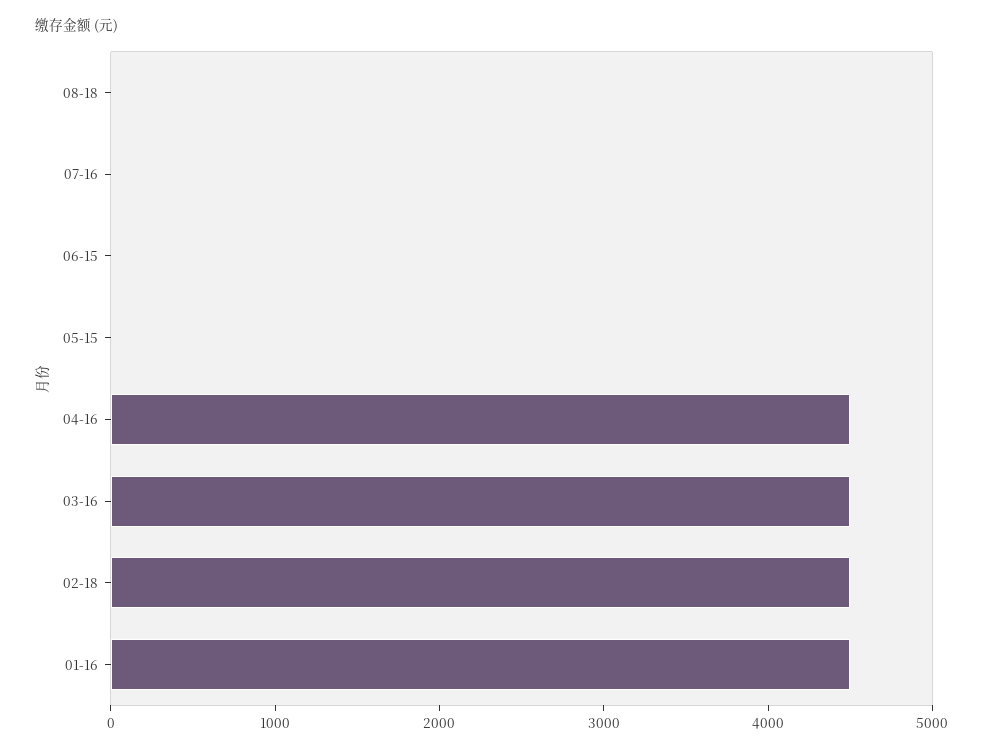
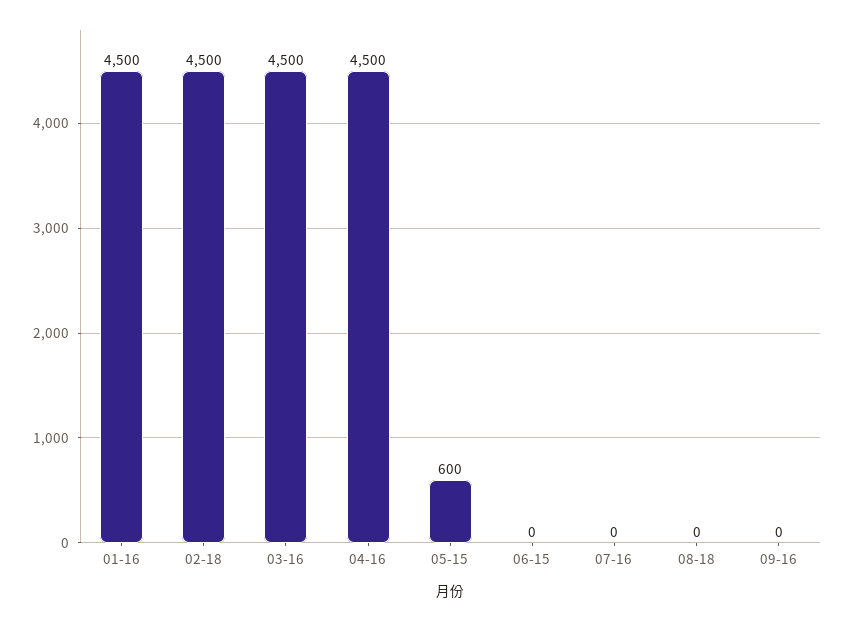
05-15: 0 -> 600
09-16: none -> 0

